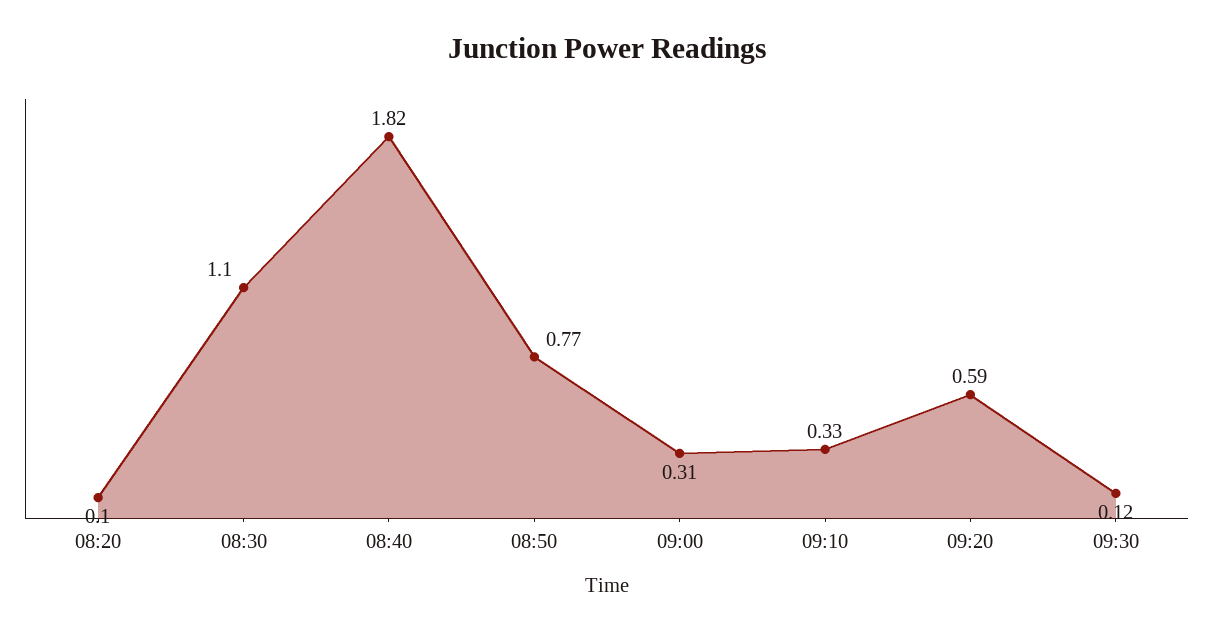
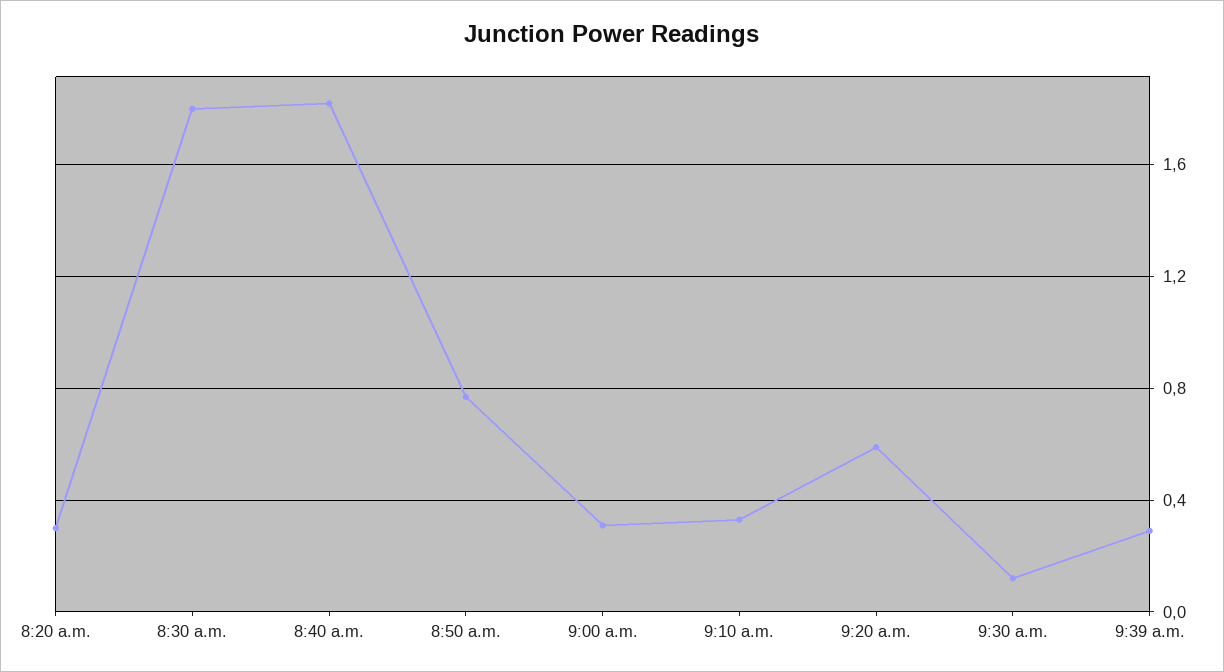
08:20: 0.1 -> 0.3
08:30: 1.1 -> 1.8
9:39 a.m.: none -> 0.3

